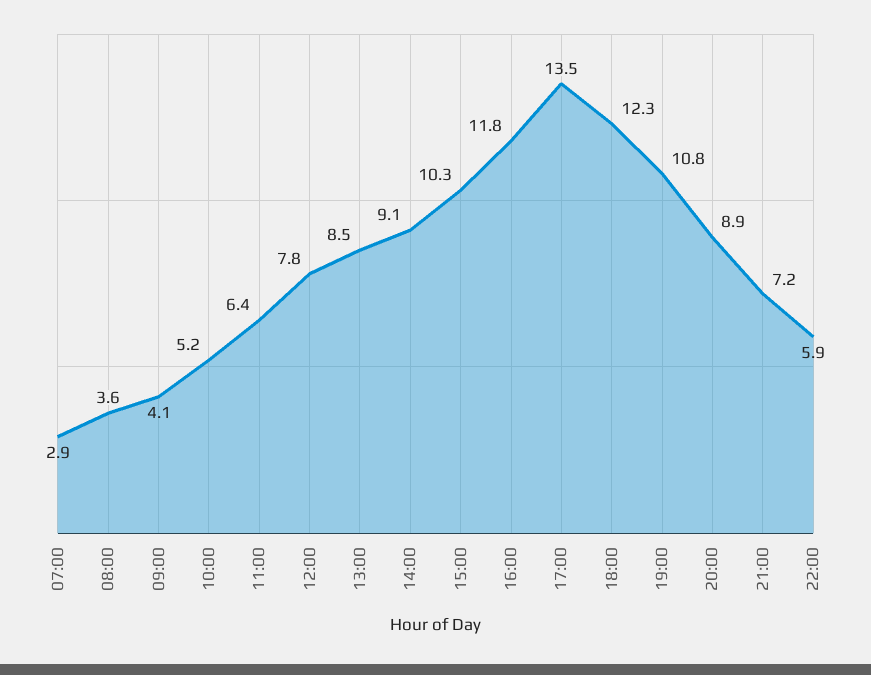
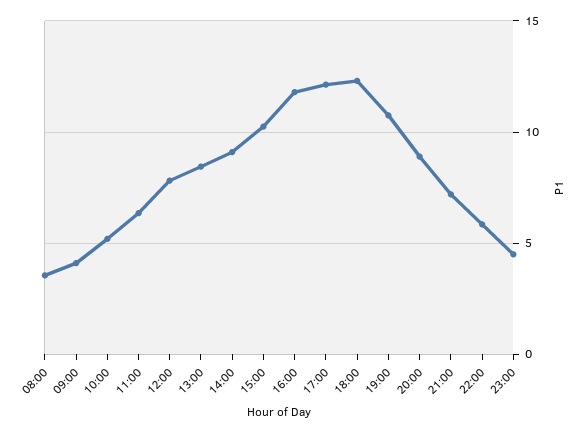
07:00: 2.9 -> none
17:00: 13.5 -> 12
23:00: none -> 4.5

